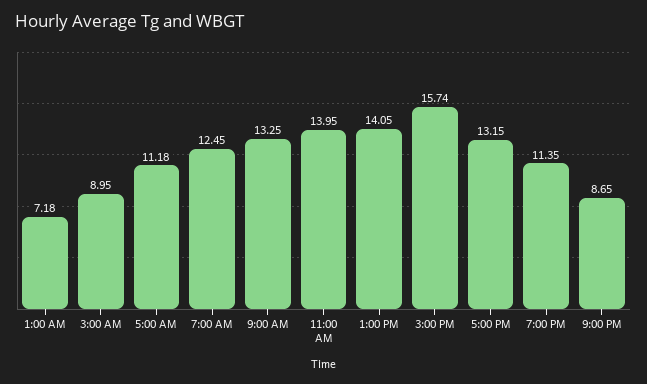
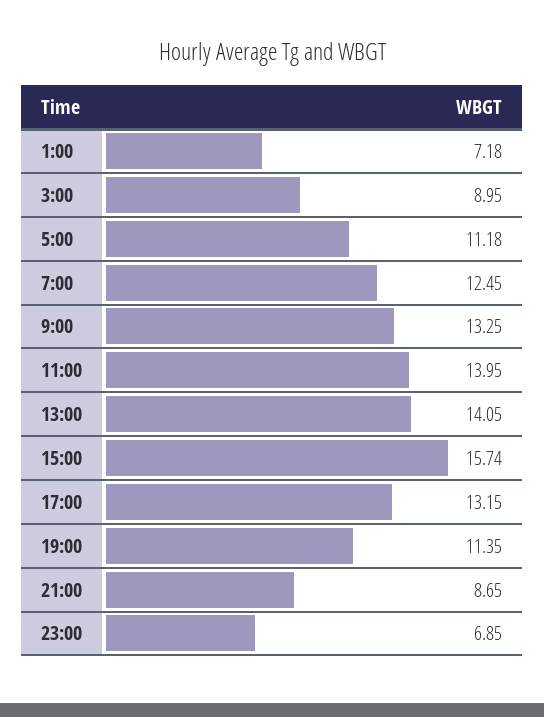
23:00: none -> 6.85

